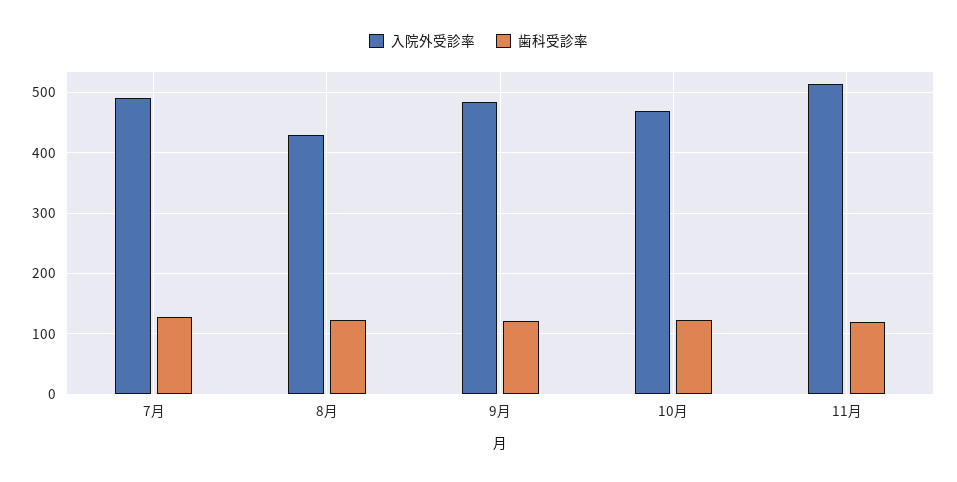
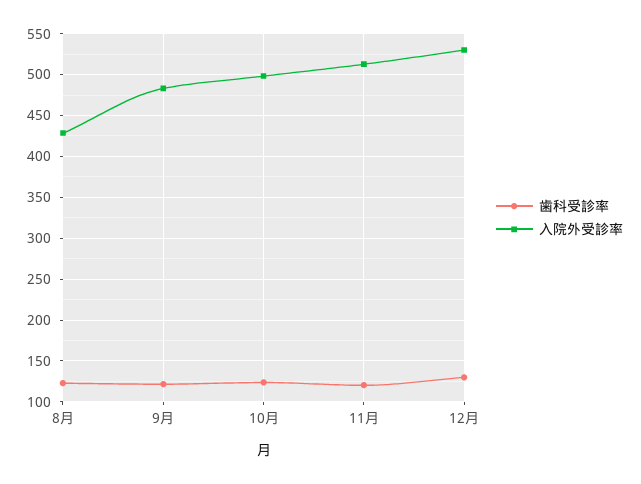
入院外受診率, 7月: 490 -> none
歯科受診率, 7月: 130 -> none
入院外受診率, 10月: 470 -> 500
歯科受診率, 12月: none -> 130
入院外受診率, 12月: none -> 530

